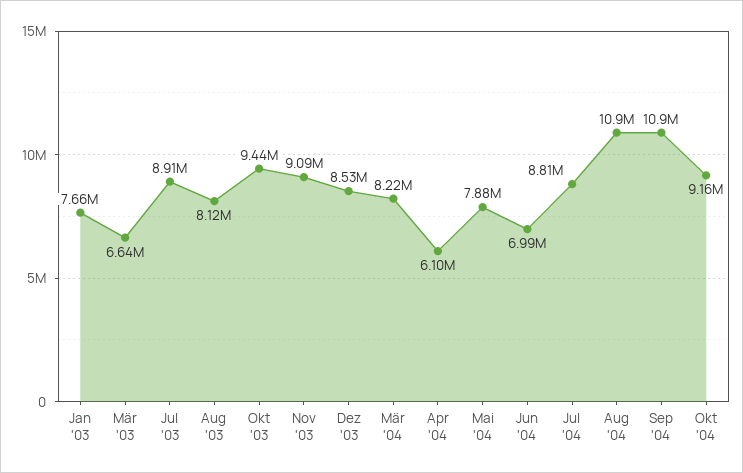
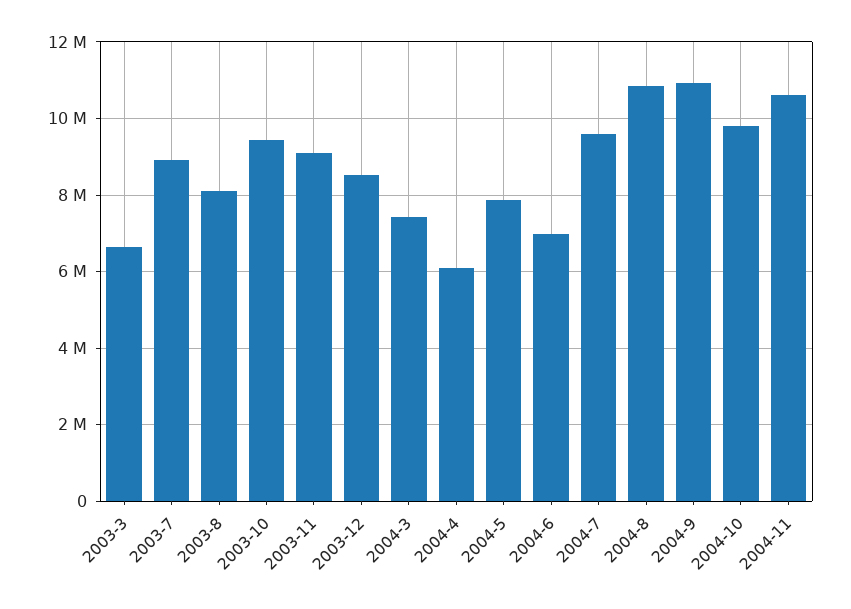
Jan '03: 7660000 -> none
Mär '04: 8220000 -> 7400000
Jul '04: 8810000 -> 9600000
Okt '04: 9160000 -> 9800000
2004-11: none -> 10600000

